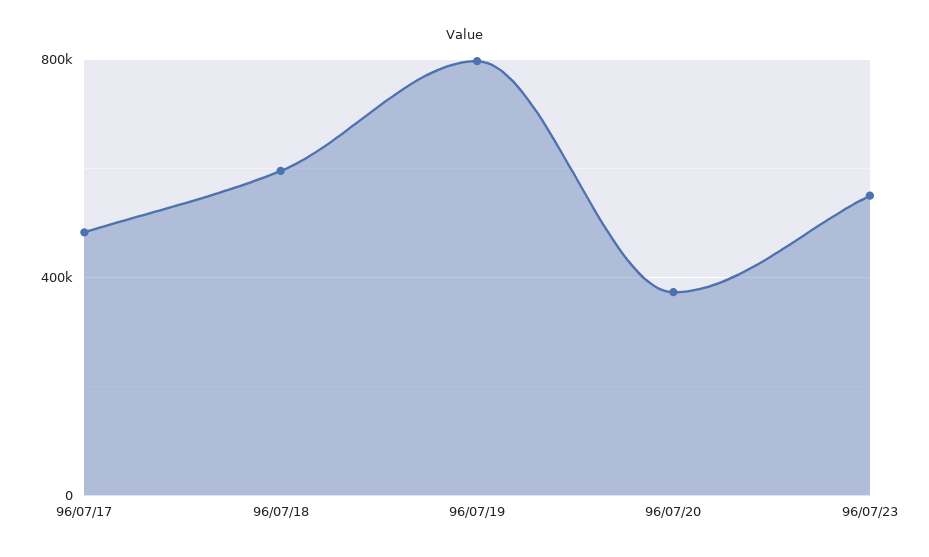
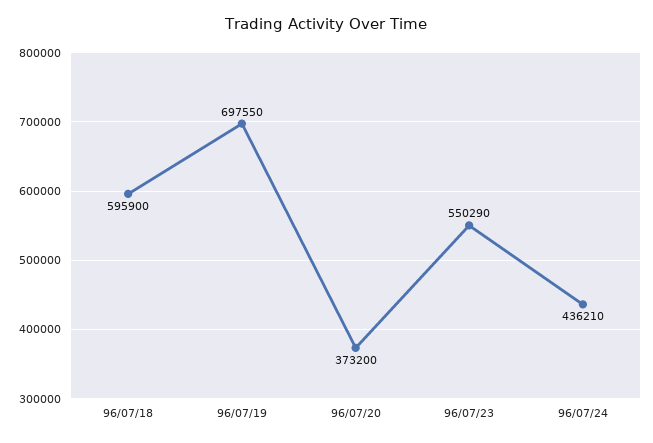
96/07/17: 500000 -> none
96/07/19: 800000 -> 697550
96/07/24: none -> 436210

